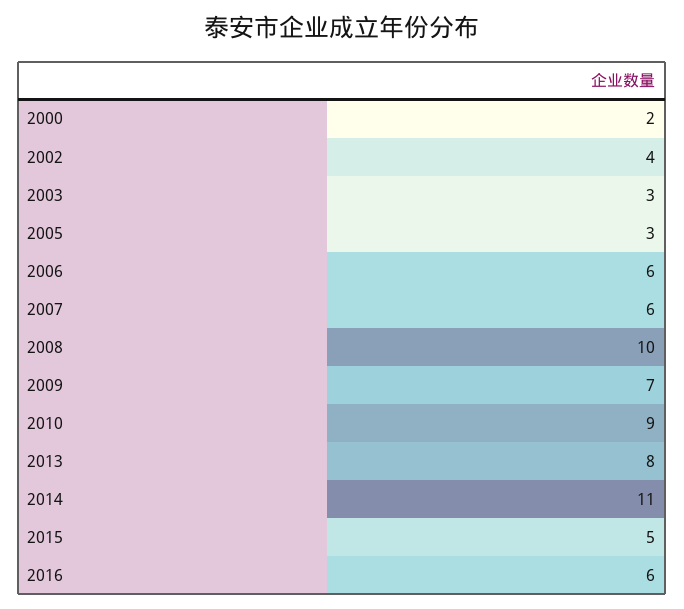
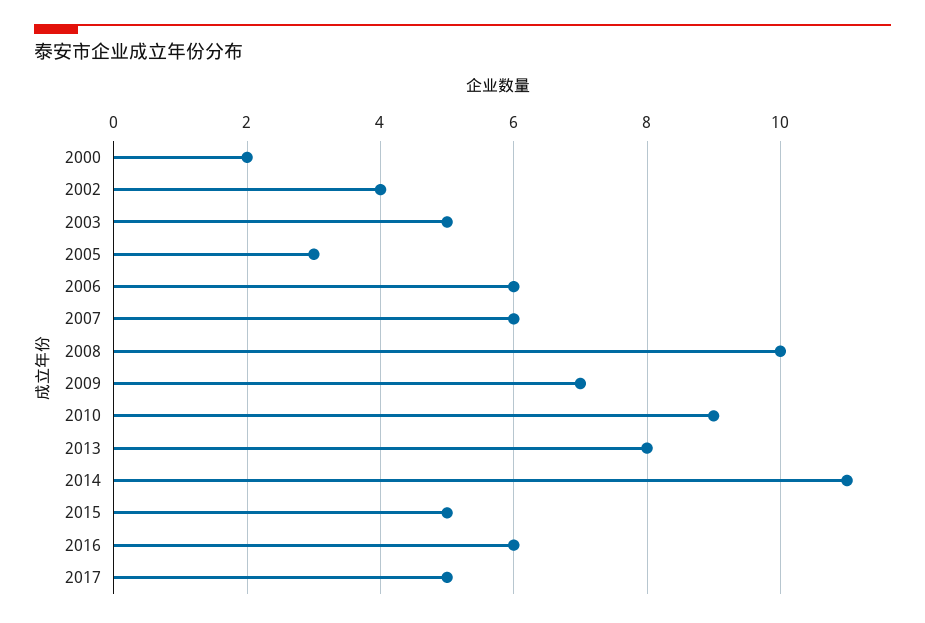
2003: 3 -> 5
2017: none -> 5

